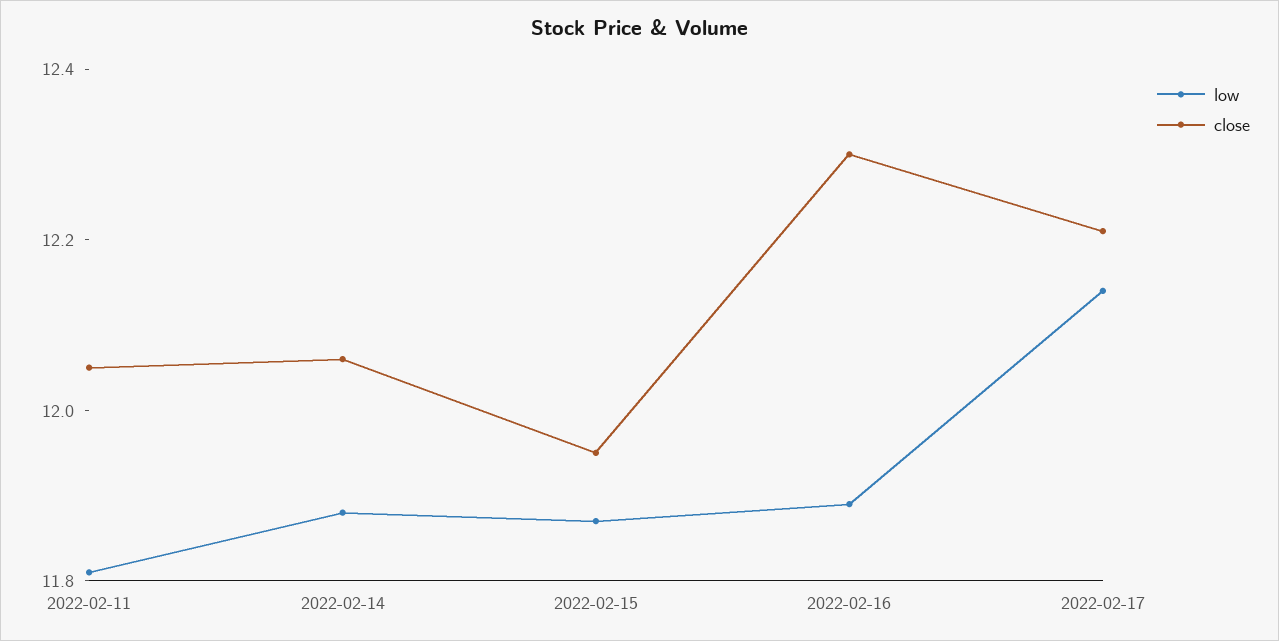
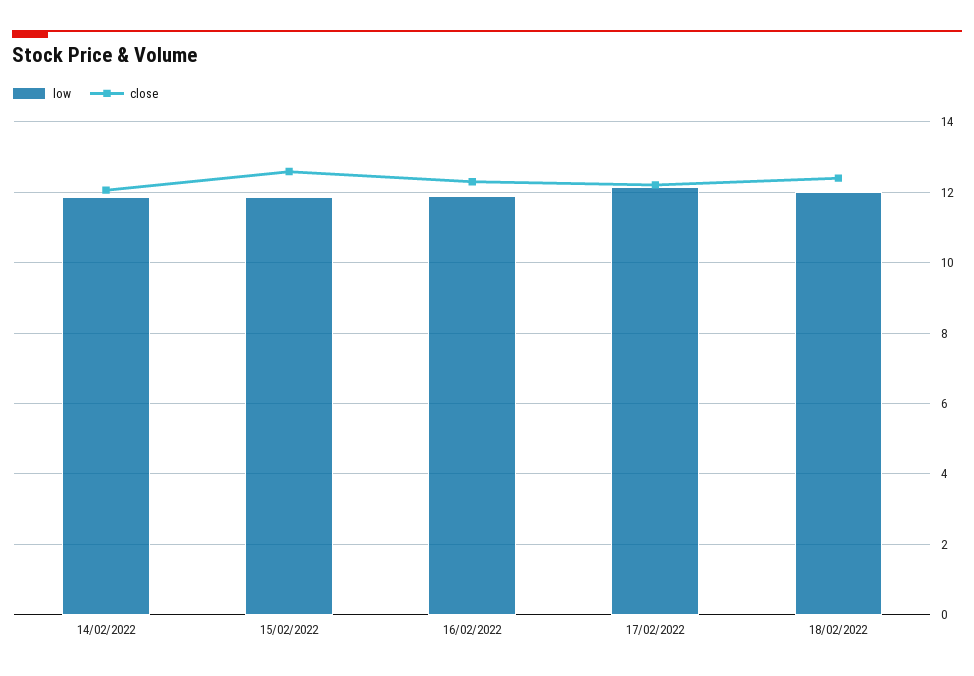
low, 2022-02-11: 11.8 -> none
close, 2022-02-11: 12.05 -> none
close, 2022-02-15: 11.95 -> 12.6
low, 18/02/2022: none -> 12
close, 18/02/2022: none -> 12.4

